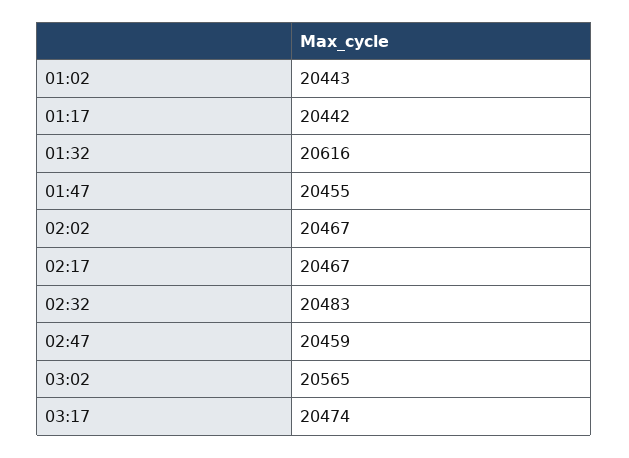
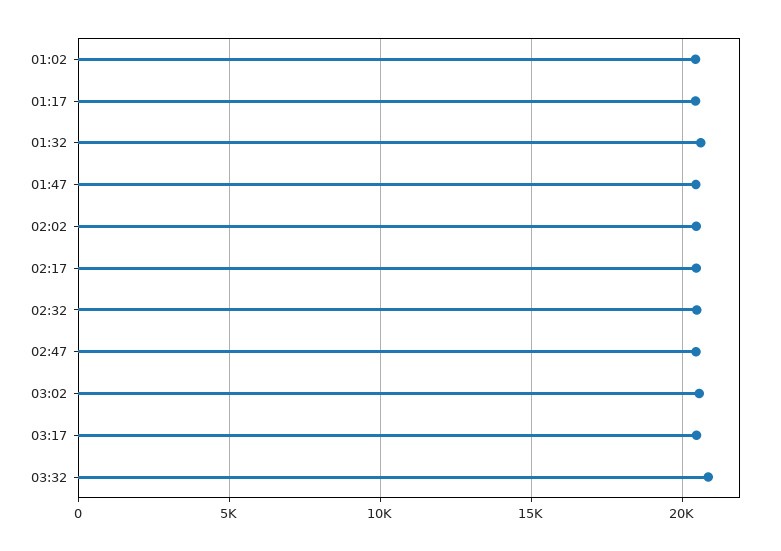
03:32: none -> 21000

